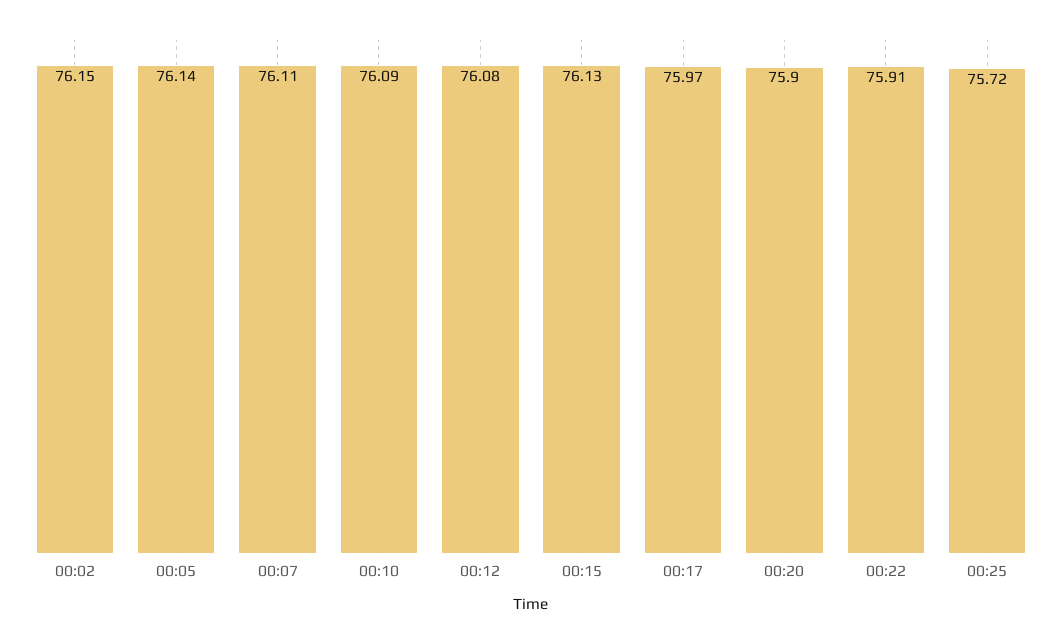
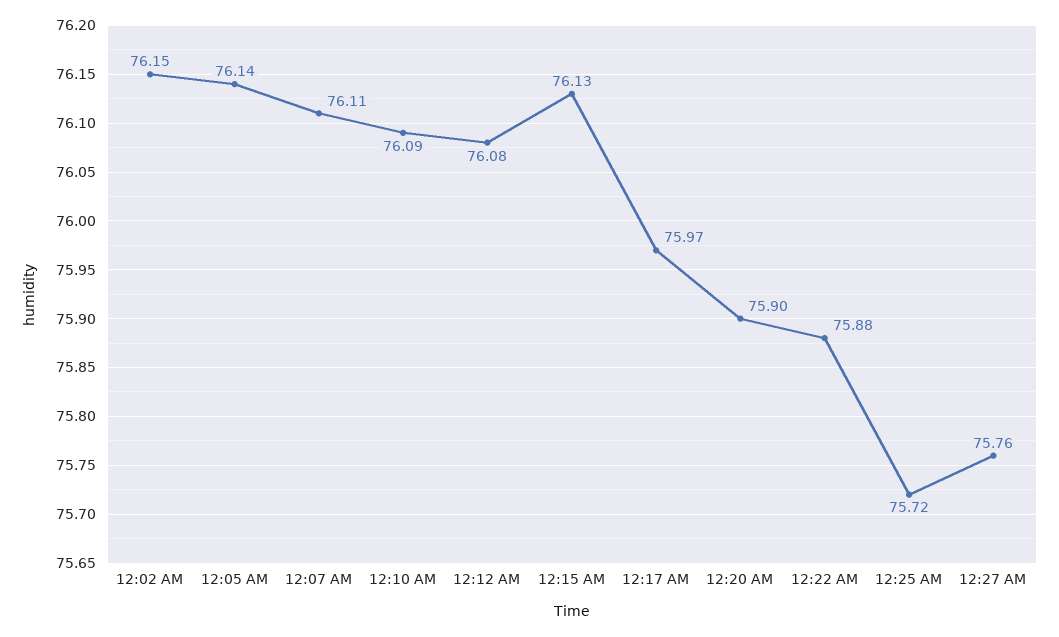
00:22: 75.91 -> 75.88
12:27 AM: none -> 75.76

